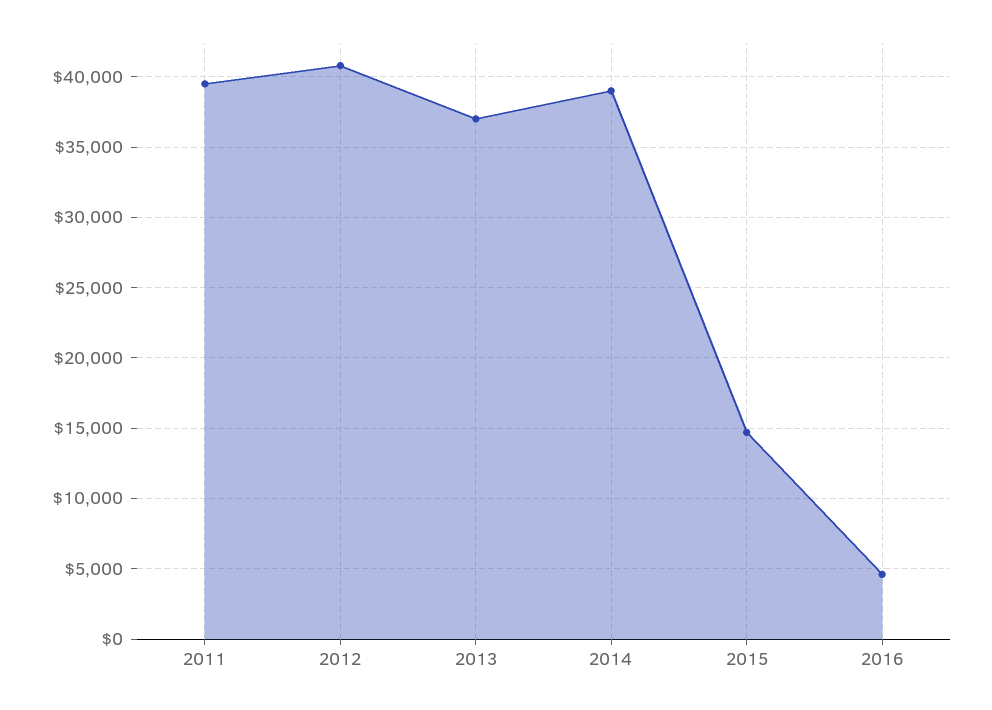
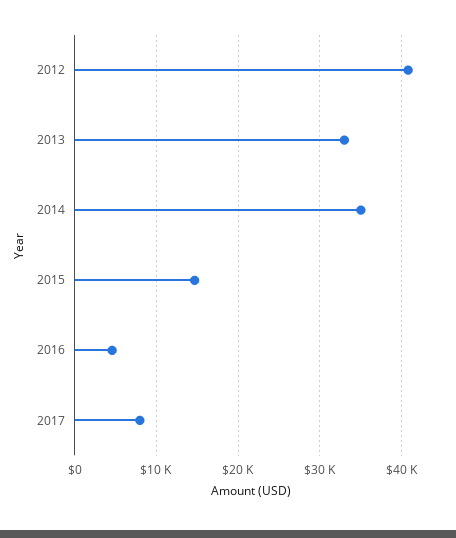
2011: 39500 -> none
2013: 37000 -> 33000
2014: 39000 -> 35000
2017: none -> 8000

